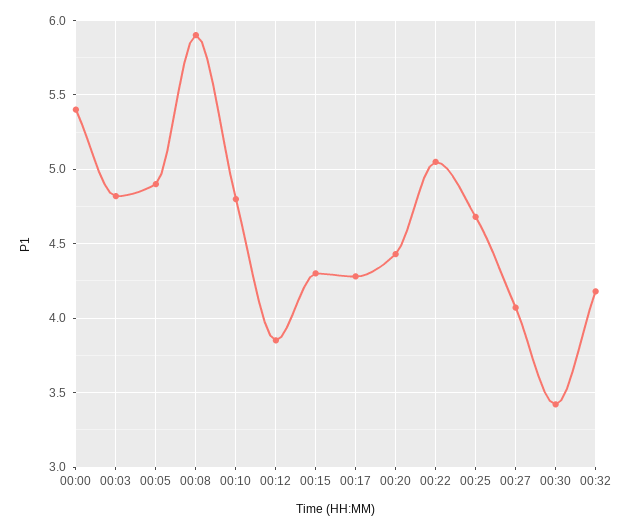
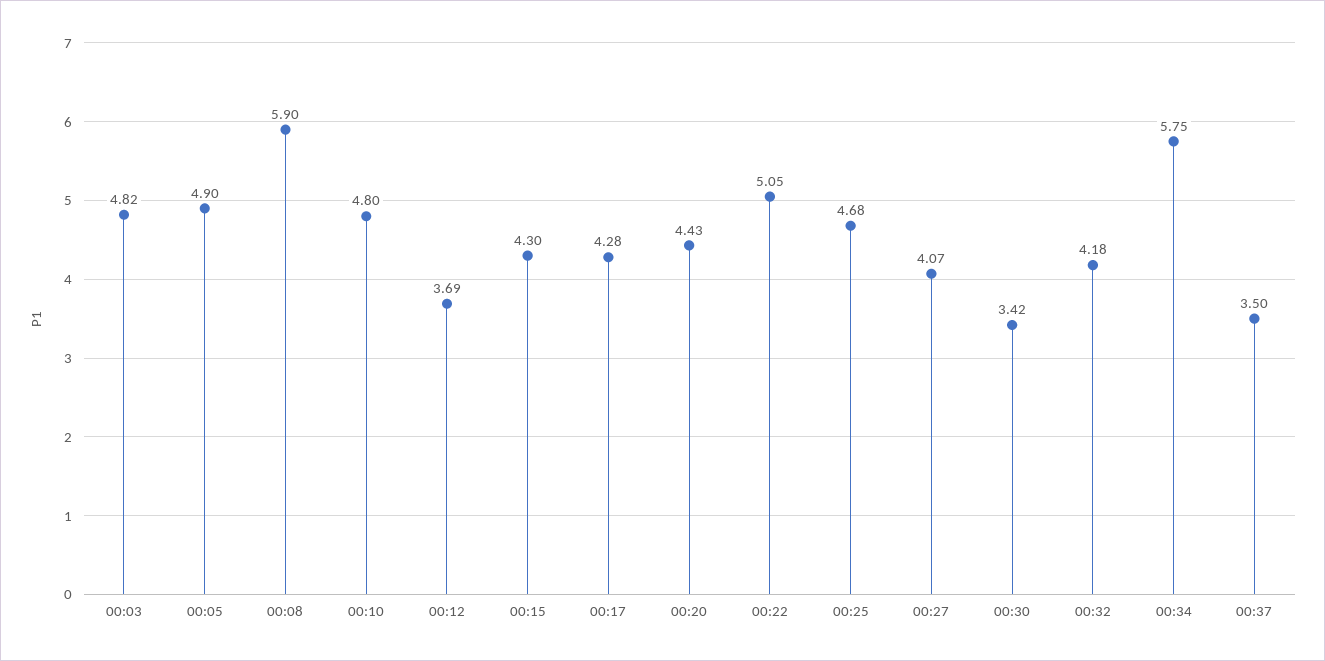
00:00: 5.4 -> none
00:12: 3.85 -> 3.69
00:34: none -> 5.75
00:37: none -> 3.5

